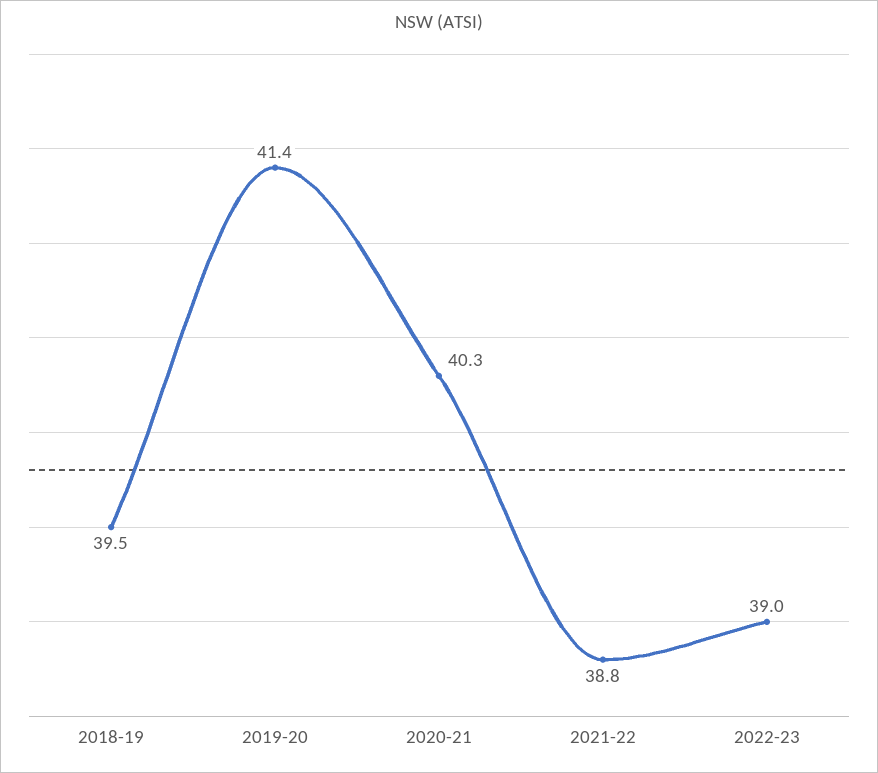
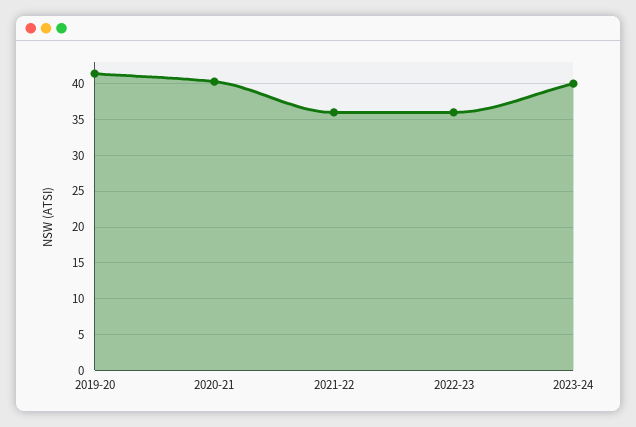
2018-19: 39.5 -> none
2021-22: 38.8 -> 36
2022-23: 39 -> 36
2023-24: none -> 40

